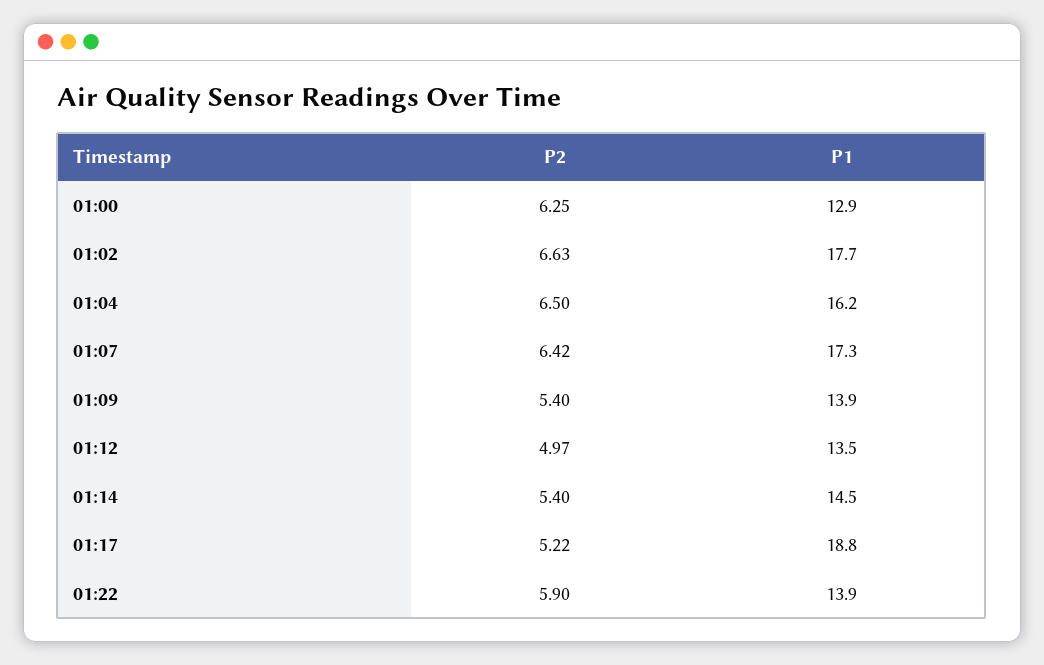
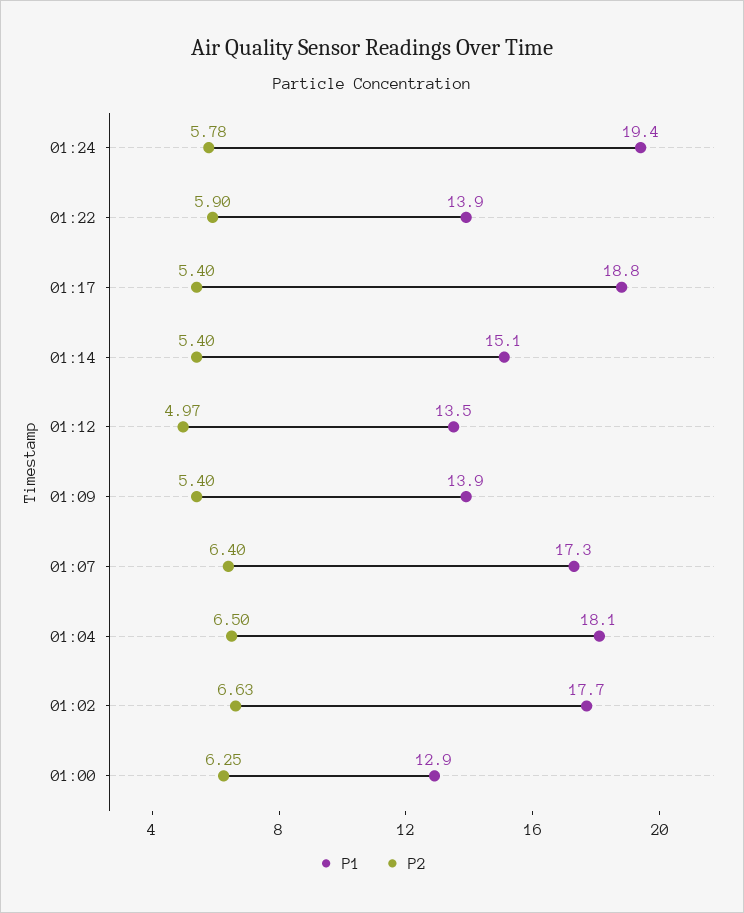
P1, 01:04: 16.2 -> 18.1
P2, 01:07: 6.42 -> 6.4
P1, 01:14: 14.5 -> 15.1
P2, 01:17: 5.22 -> 5.4
P1, 01:24: none -> 19.4
P2, 01:24: none -> 5.78

